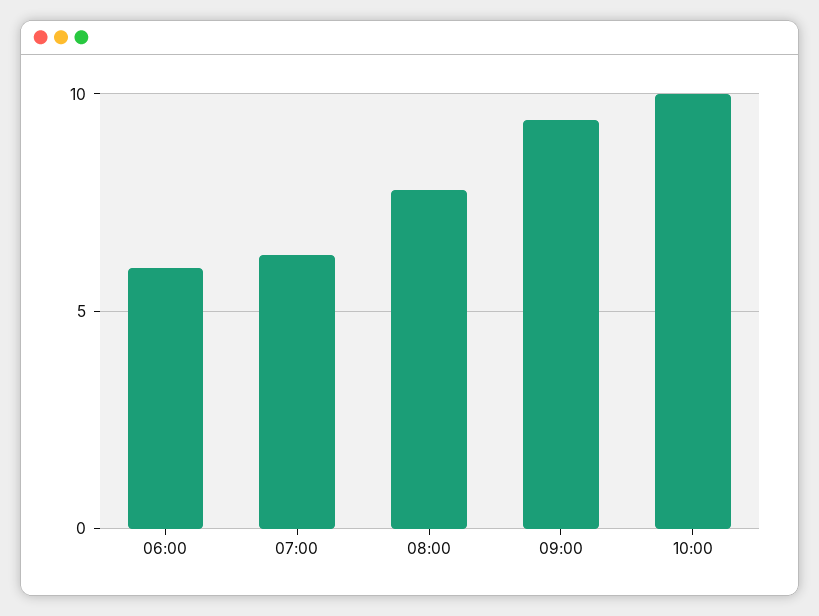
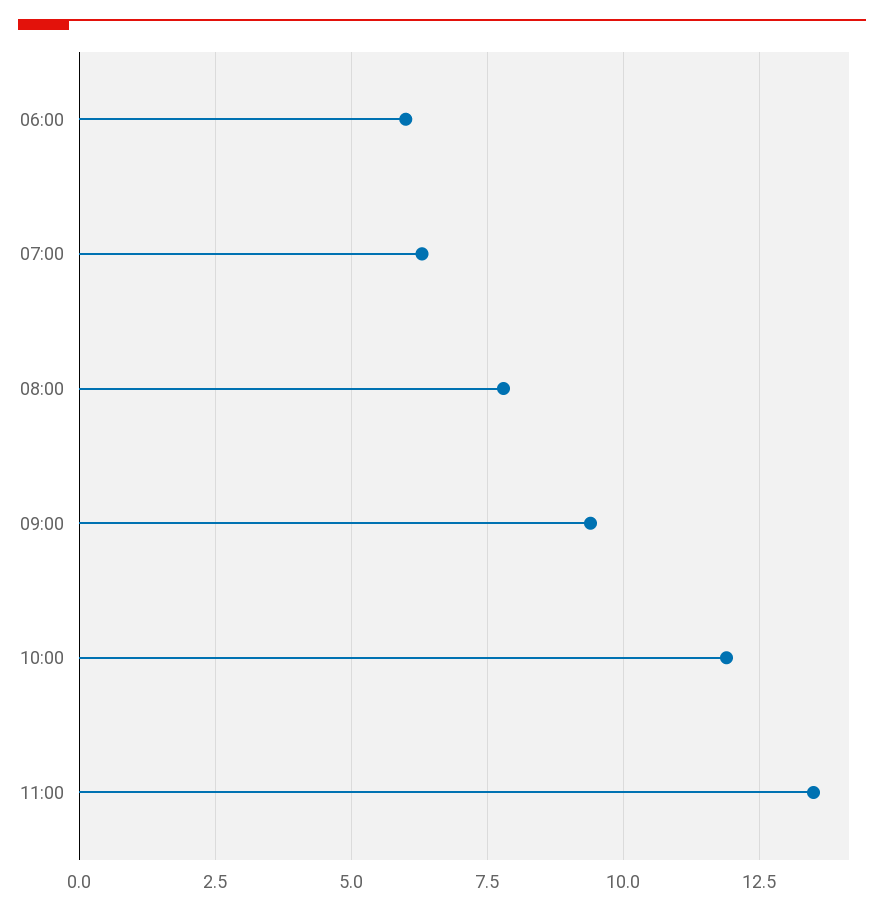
10:00: 10 -> 12
11:00: none -> 13.5

